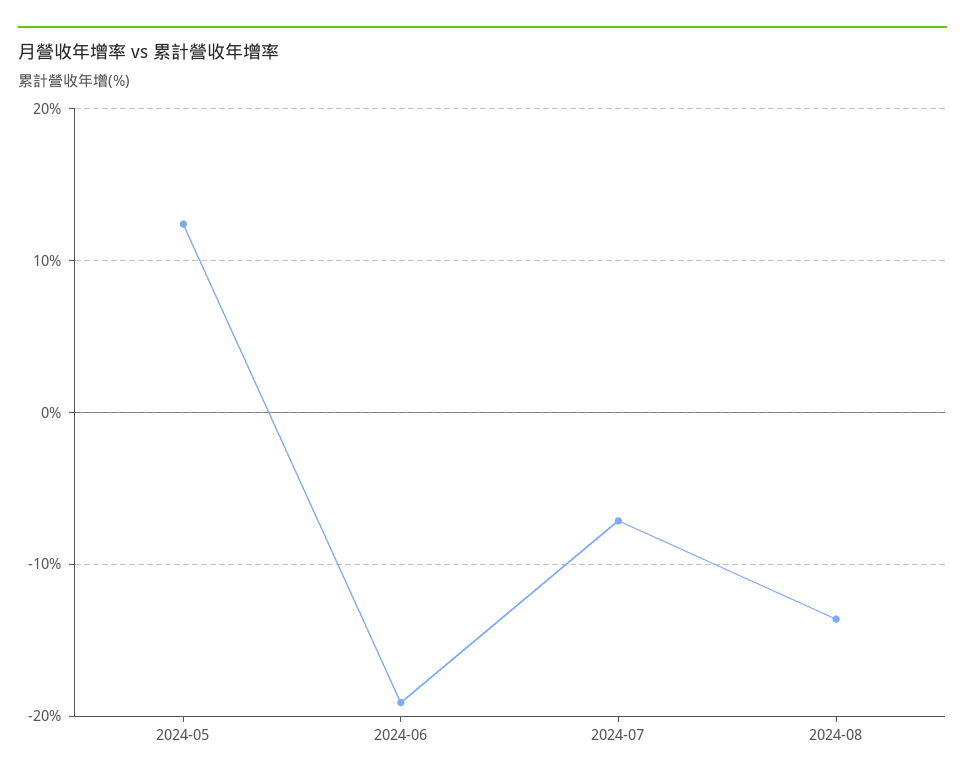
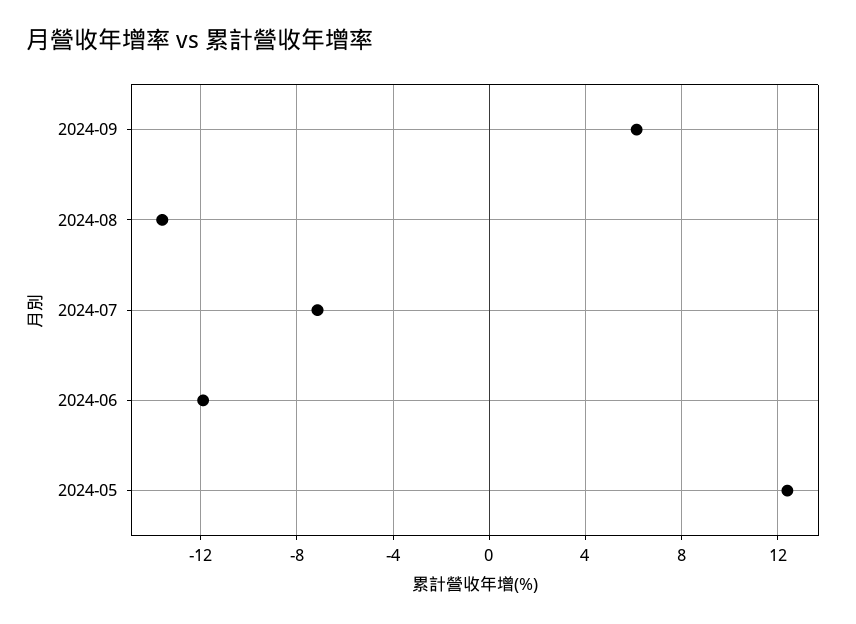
2024-06: -19 -> -12
2024-09: none -> 6

